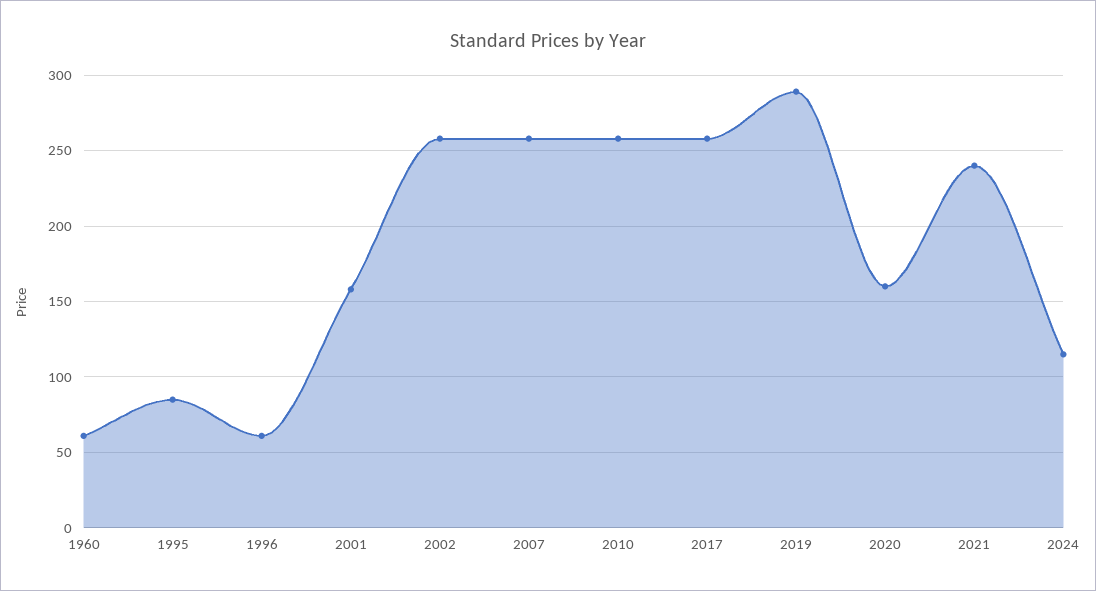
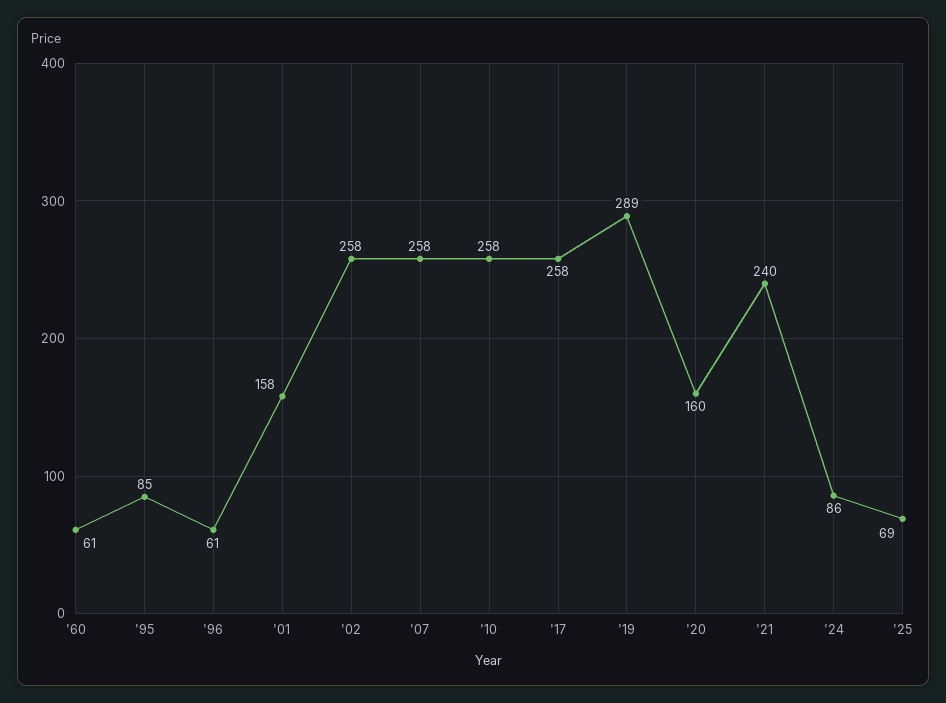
2024: 115 -> 86
'25: none -> 69

